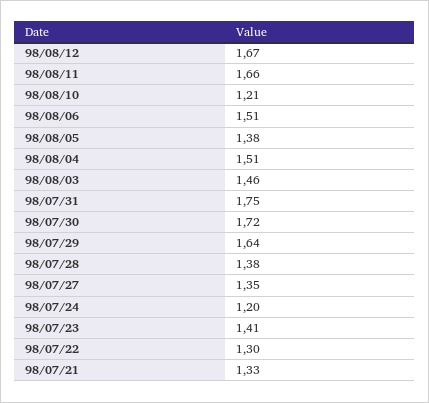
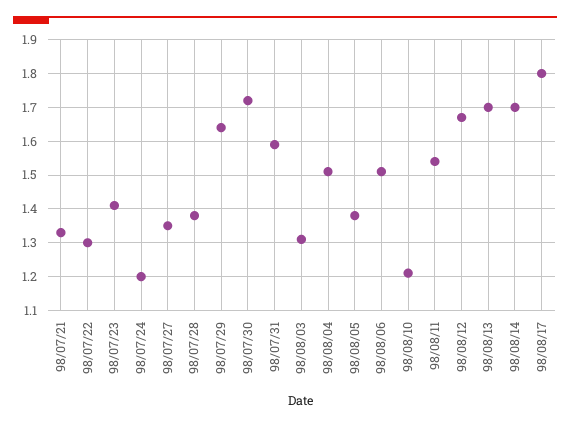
98/08/11: 1.66 -> 1.55
98/08/03: 1.46 -> 1.3
98/07/31: 1.75 -> 1.6
98/08/13: none -> 1.7
98/08/14: none -> 1.7
98/08/17: none -> 1.8

